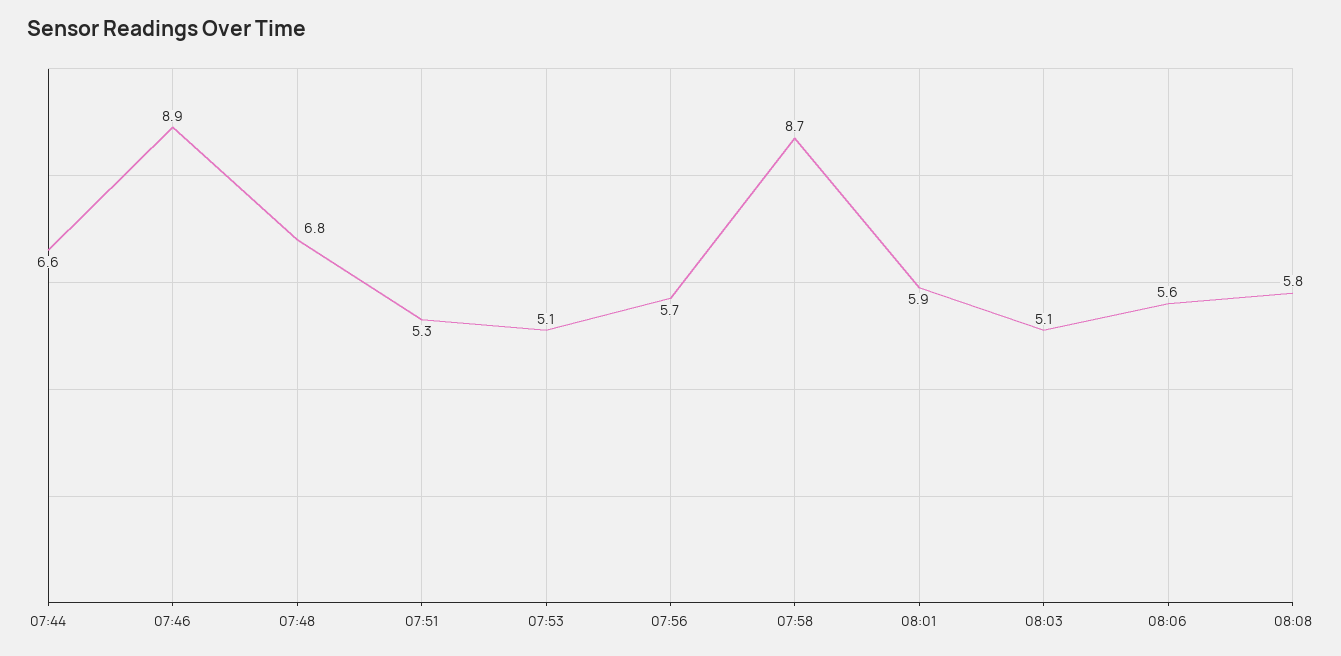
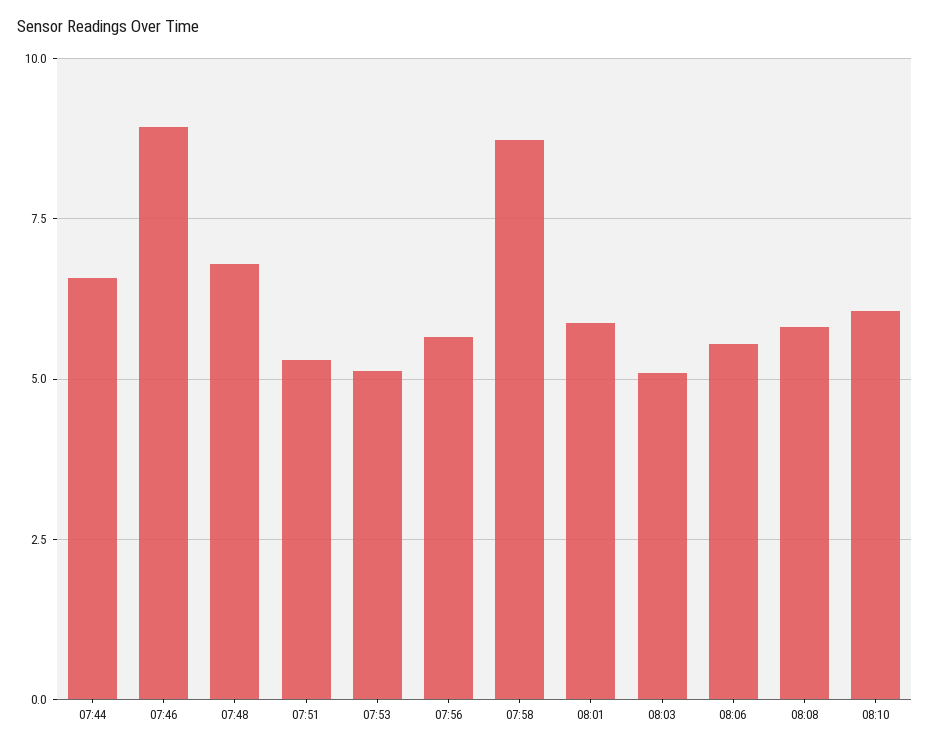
08:10: none -> 6

